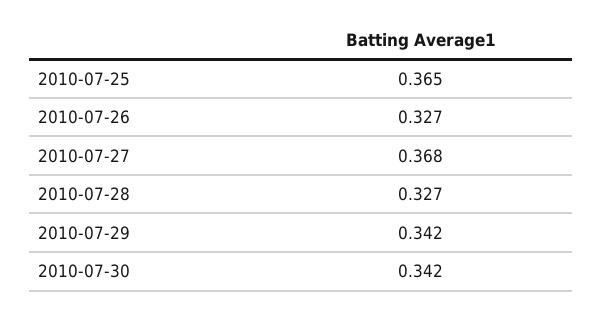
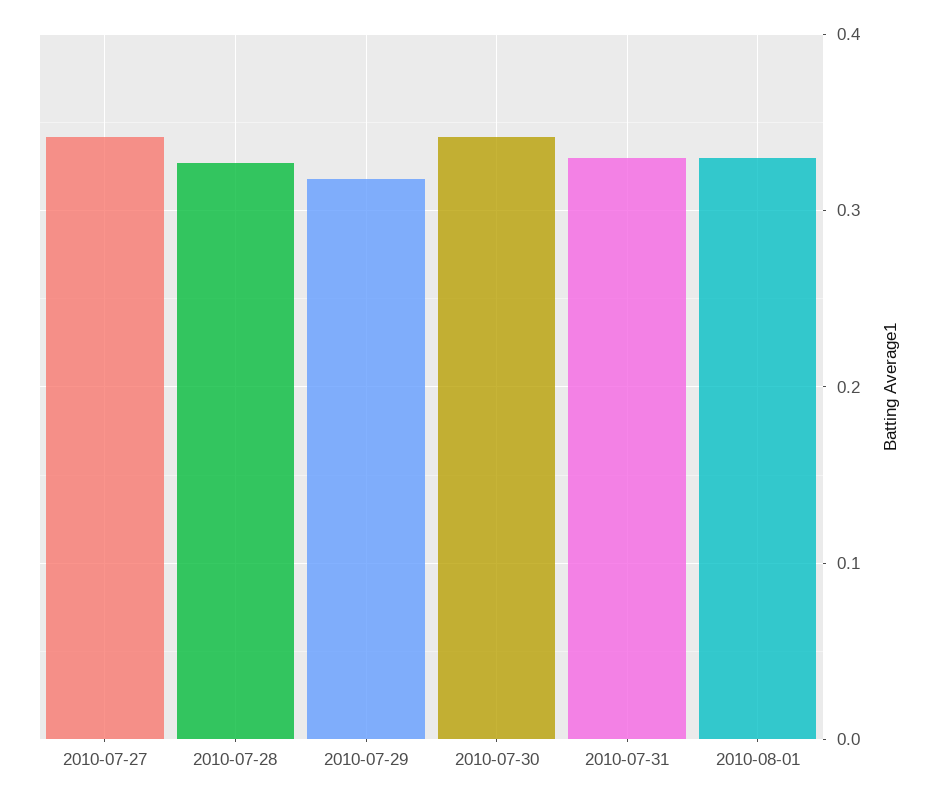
2010-07-25: 0.365 -> none
2010-07-26: 0.327 -> none
2010-07-27: 0.368 -> 0.34
2010-07-29: 0.342 -> 0.32
2010-07-31: none -> 0.33
2010-08-01: none -> 0.33

